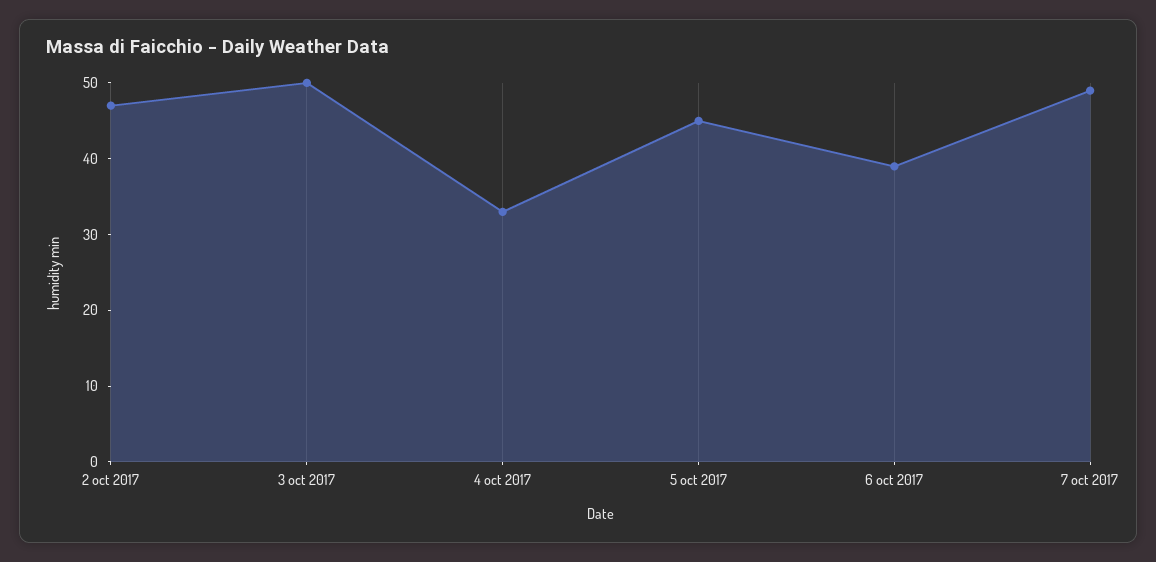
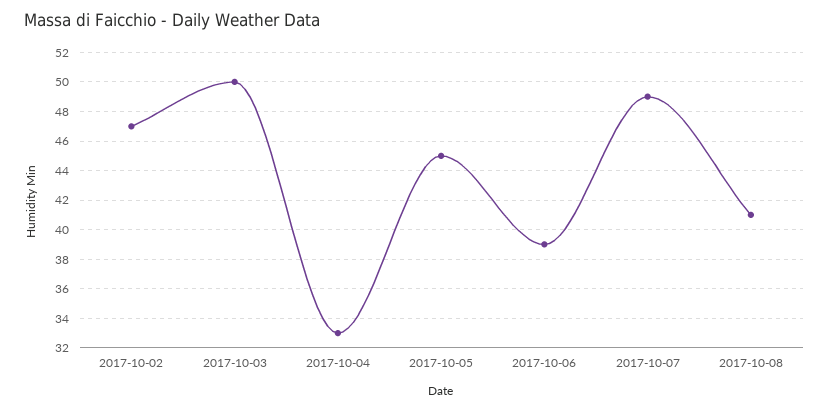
2017-10-08: none -> 41

